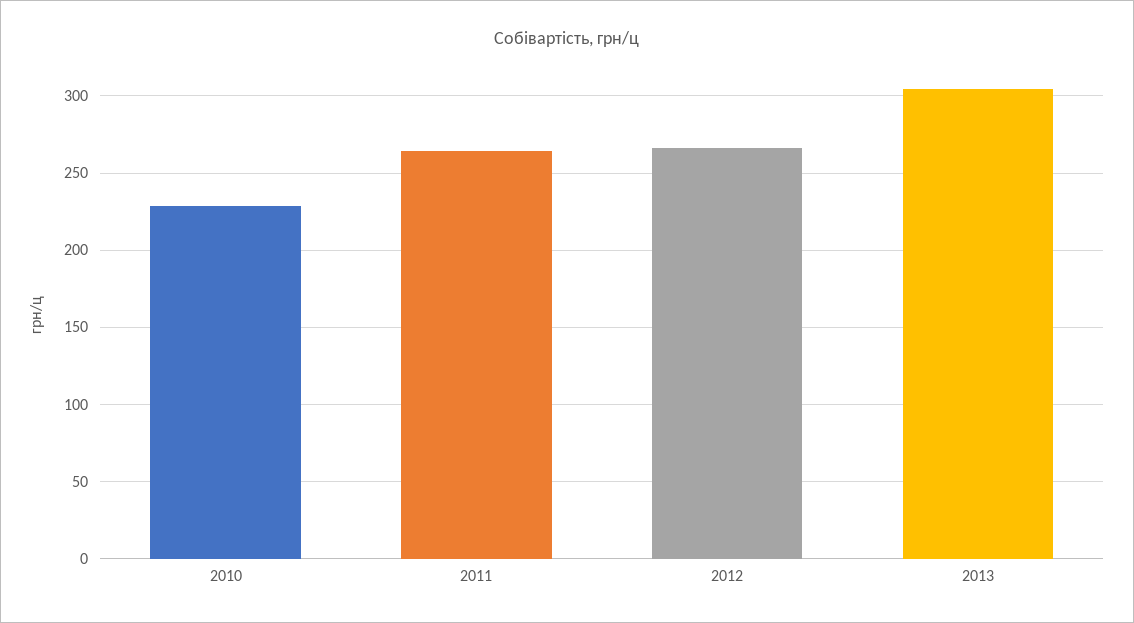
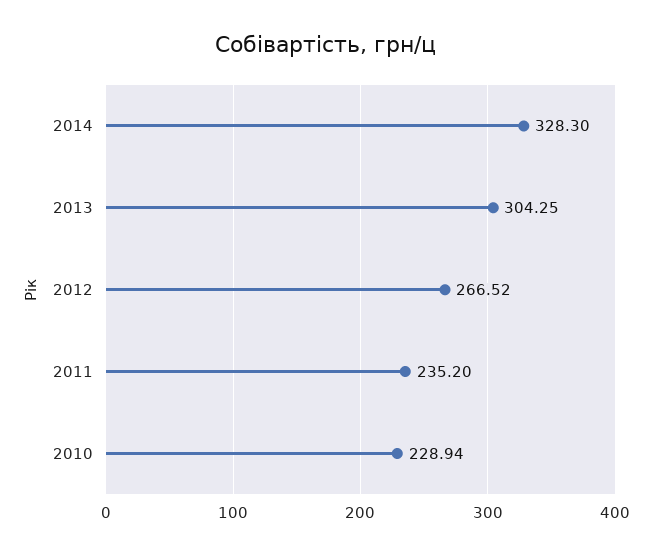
2011: 265 -> 235.2
2014: none -> 328.3

